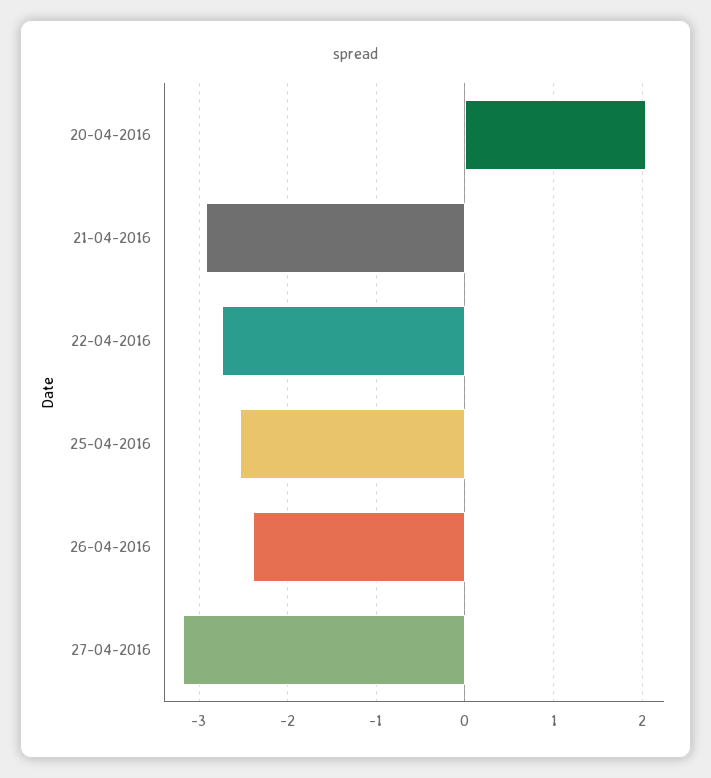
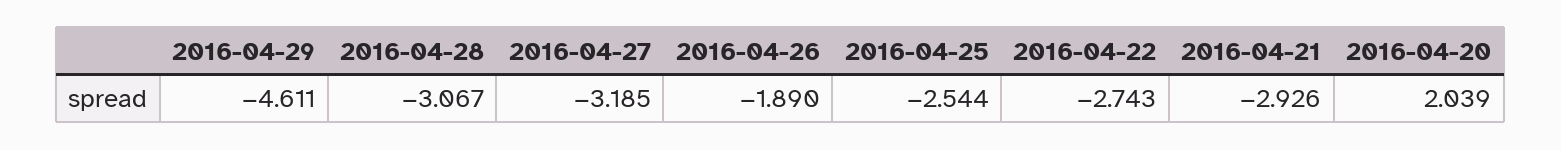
26-04-2016: -2.4 -> -1.89
2016-04-29: none -> -4.611
2016-04-28: none -> -3.067

